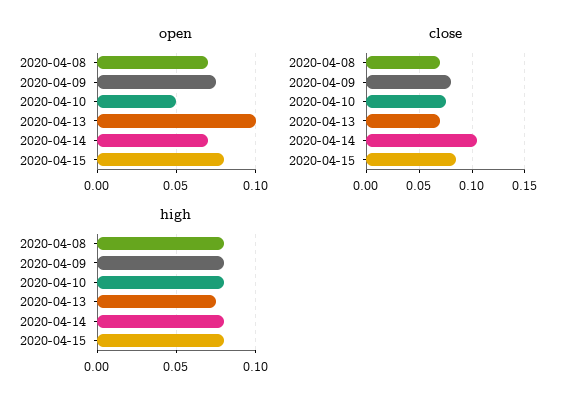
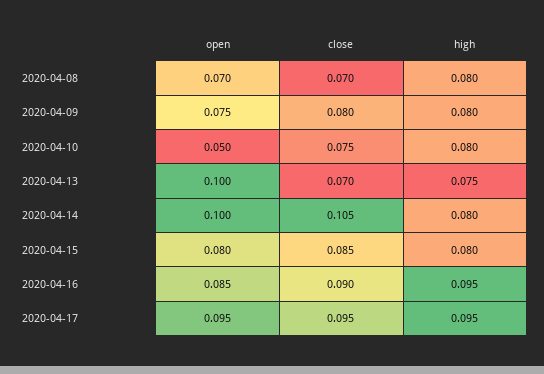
open, 2020-04-14: 0.07 -> 0.1
open, 2020-04-16: none -> 0.085
close, 2020-04-16: none -> 0.09
high, 2020-04-16: none -> 0.095
open, 2020-04-17: none -> 0.095
close, 2020-04-17: none -> 0.095
high, 2020-04-17: none -> 0.095

